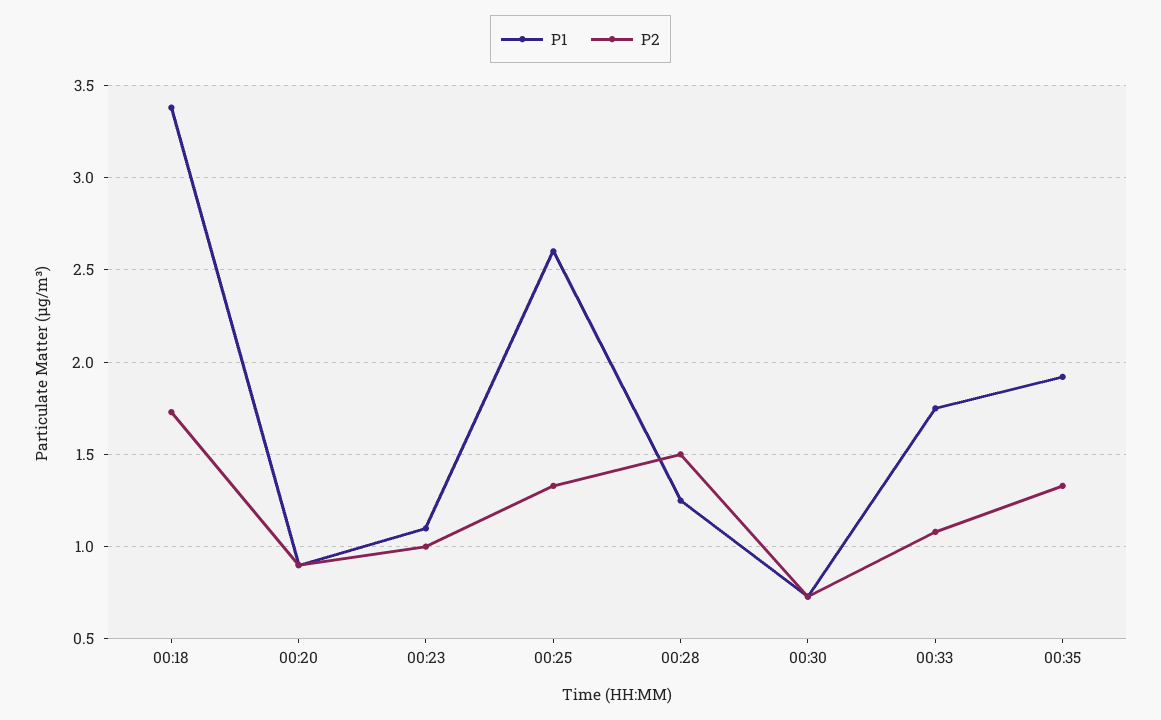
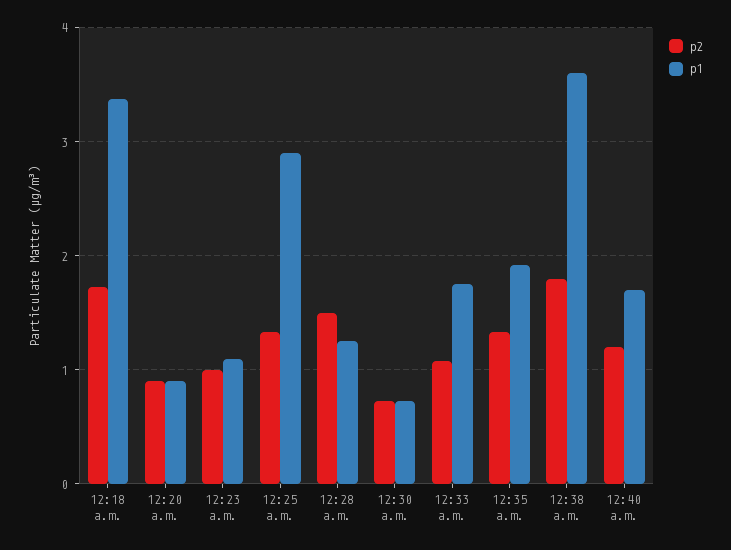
P1, 00:25: 2.6 -> 2.9
P2, 12:38 a.m.: none -> 1.8
P1, 12:38 a.m.: none -> 3.6
P2, 12:40 a.m.: none -> 1.2
P1, 12:40 a.m.: none -> 1.7

